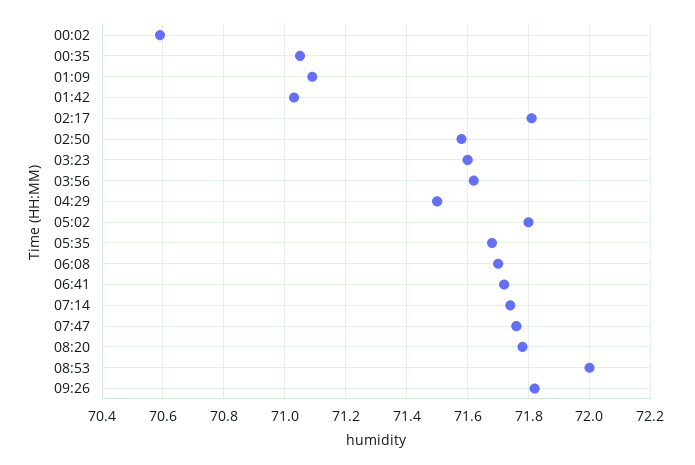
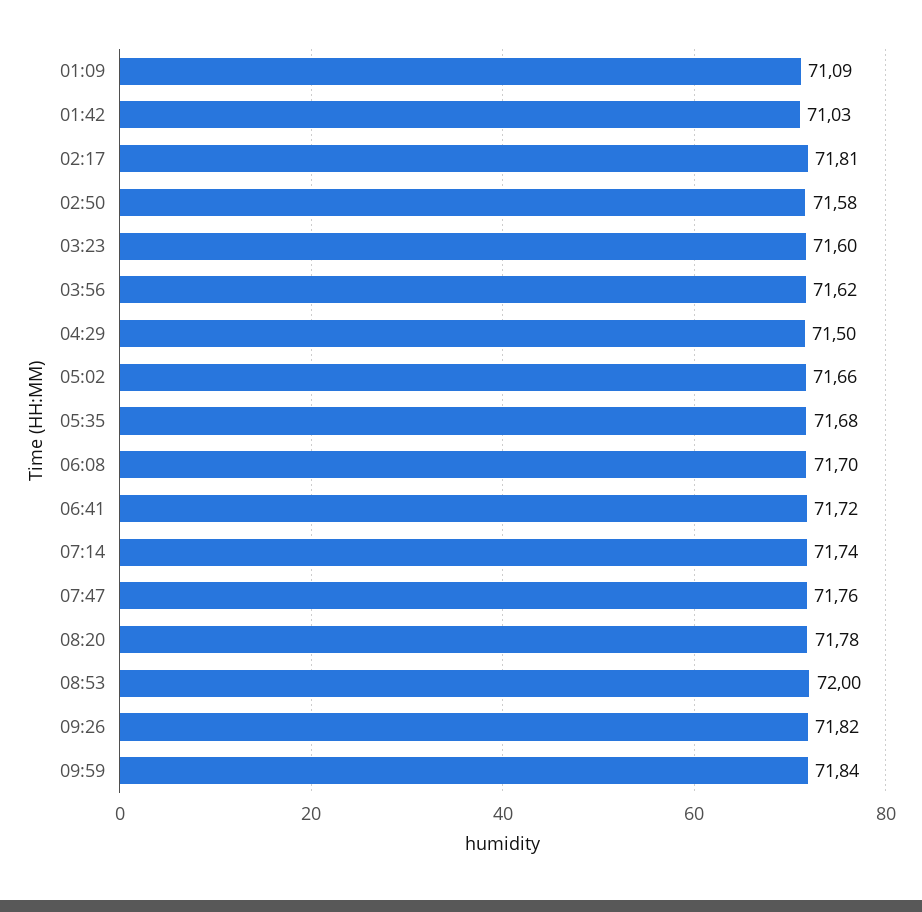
00:02: 70.6 -> none
00:35: 71.05 -> none
05:02: 71.8 -> 71.66
09:59: none -> 71.84

